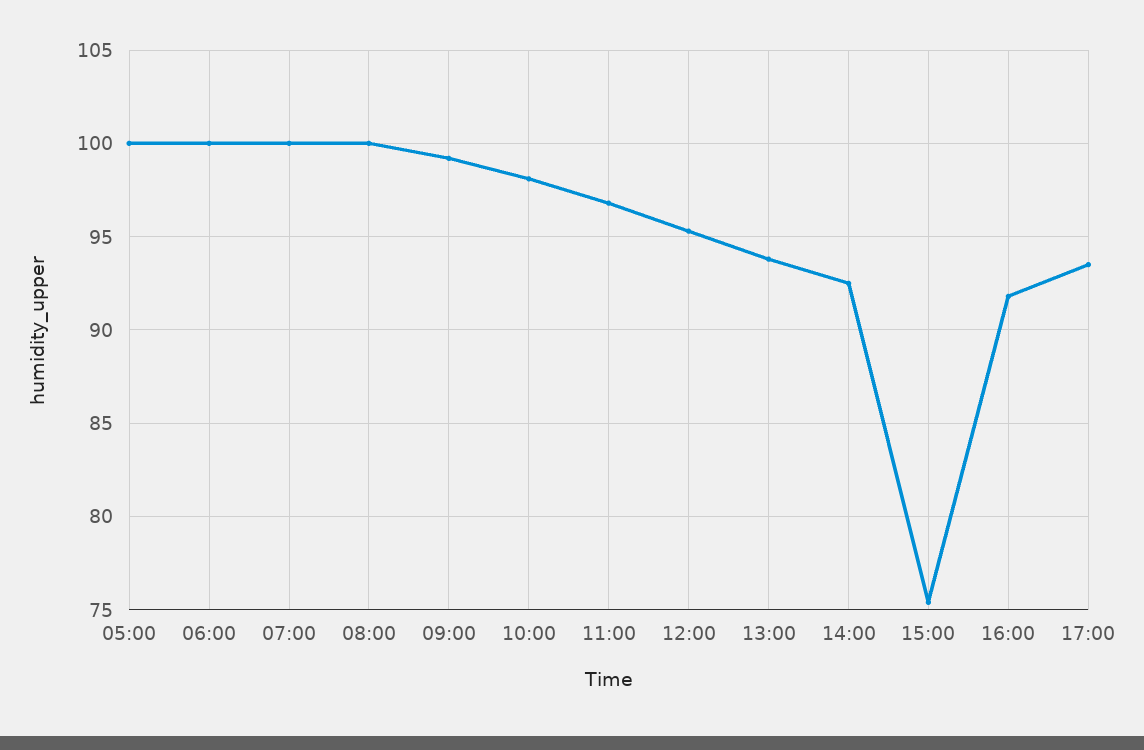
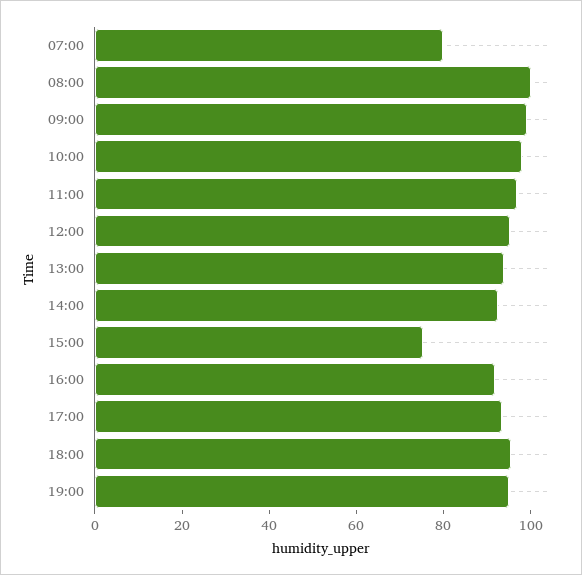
05:00: 100 -> none
06:00: 100 -> none
07:00: 100 -> 80
18:00: none -> 95
19:00: none -> 95

